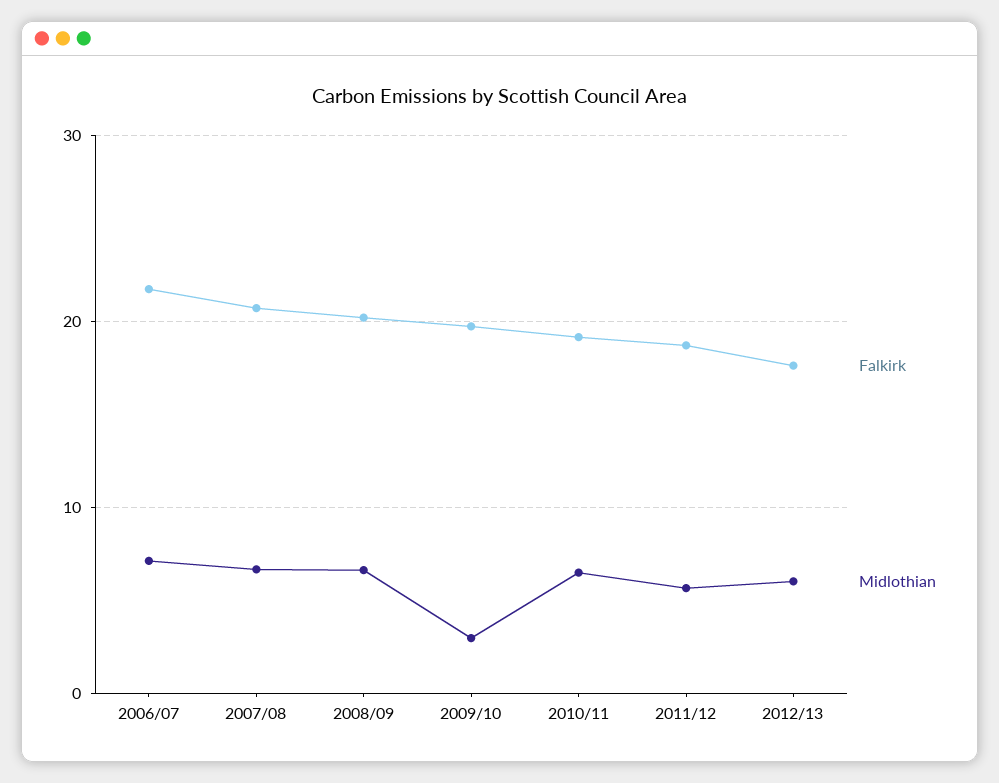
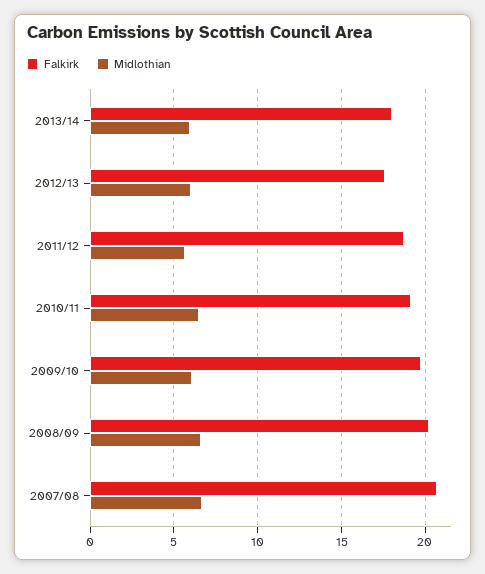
Falkirk, 2006/07: 22 -> none
Midlothian, 2006/07: 7 -> none
Midlothian, 2009/10: 3 -> 6
Falkirk, 2013/14: none -> 18
Midlothian, 2013/14: none -> 6

